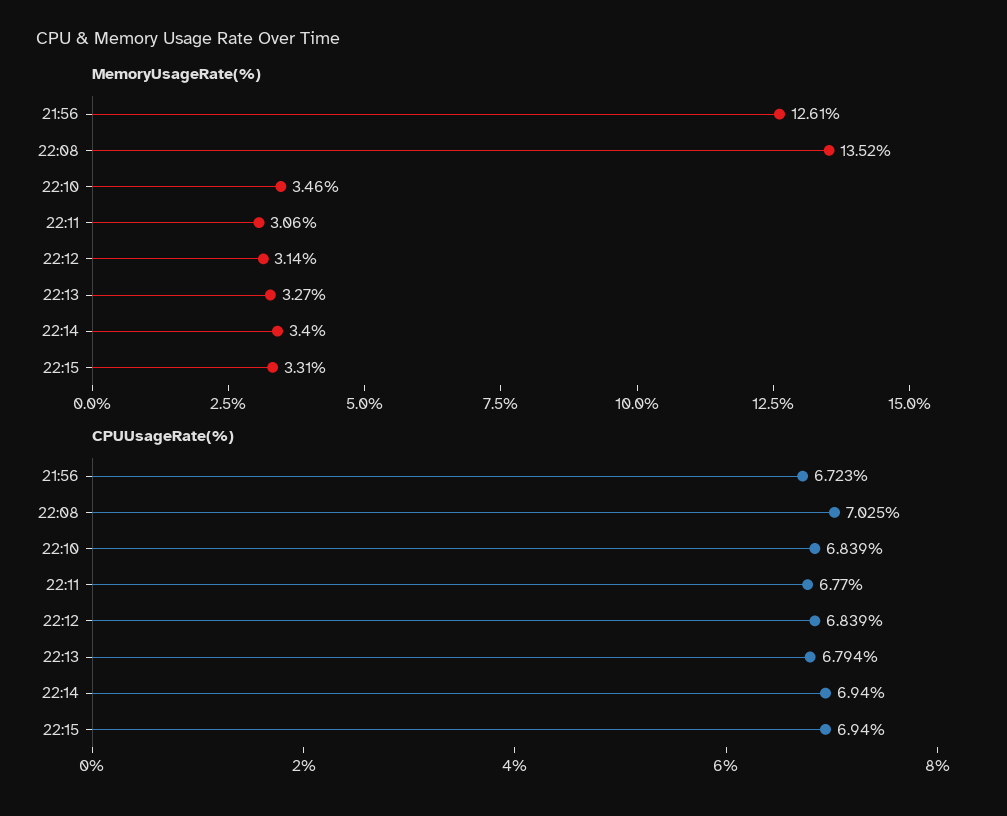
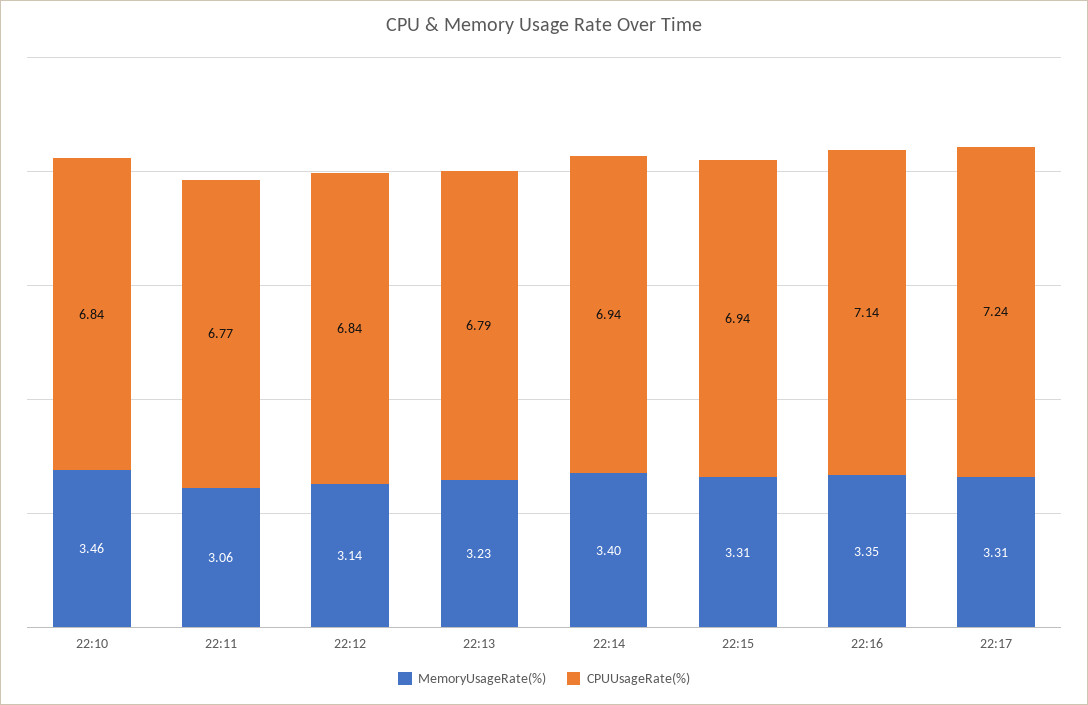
MemoryUsageRate(%), 21:56: 12.61 -> none
MemoryUsageRate(%), 22:08: 13.52 -> none
MemoryUsageRate(%), 22:13: 3.27 -> 3.23
CPUUsageRate(%), 21:56: 6.723 -> none
CPUUsageRate(%), 22:08: 7.025 -> none
MemoryUsageRate(%), 22:16: none -> 3.35
CPUUsageRate(%), 22:16: none -> 7.14
MemoryUsageRate(%), 22:17: none -> 3.31
CPUUsageRate(%), 22:17: none -> 7.24

